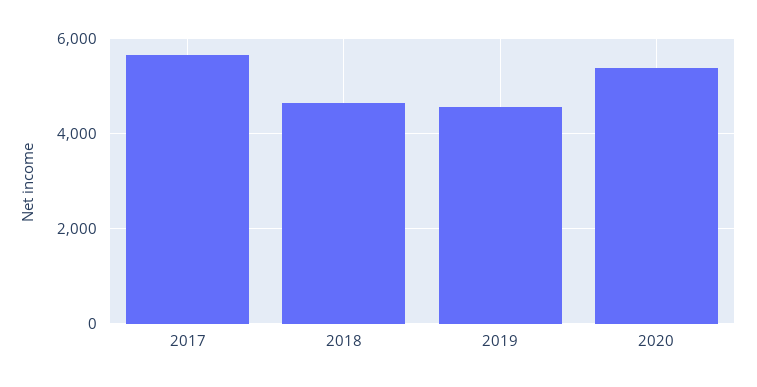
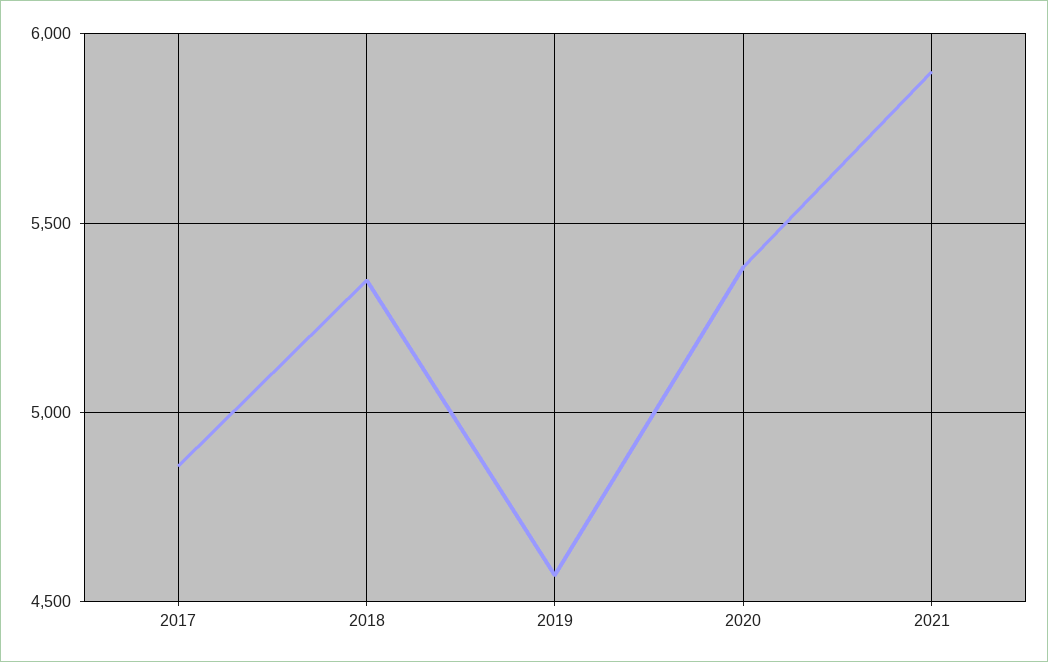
2017: 5600 -> 4850
2018: 4600 -> 5350
2021: none -> 5900

